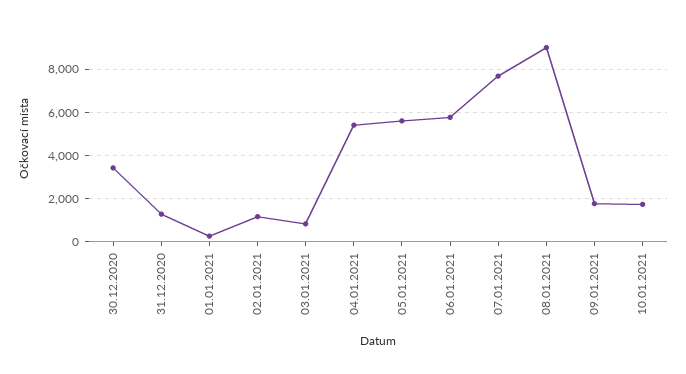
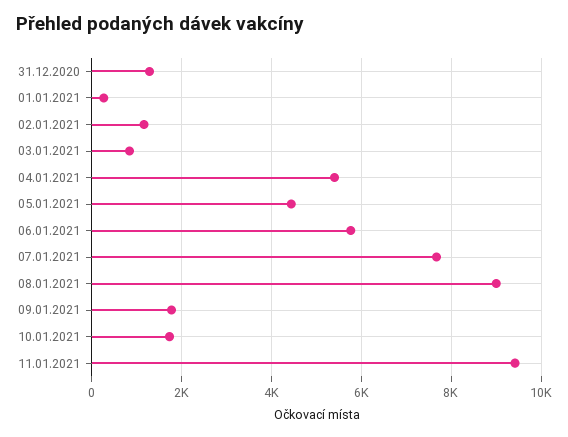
30.12.2020: 3500 -> none
05.01.2021: 5500 -> 4400
11.01.2021: none -> 9400

